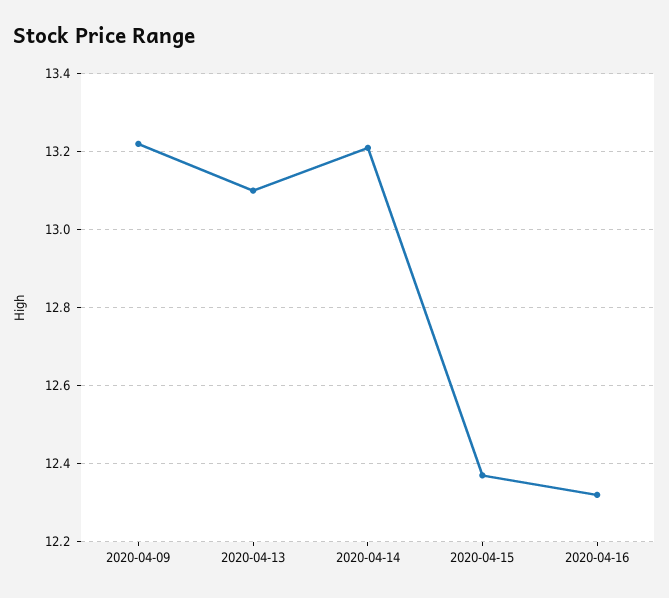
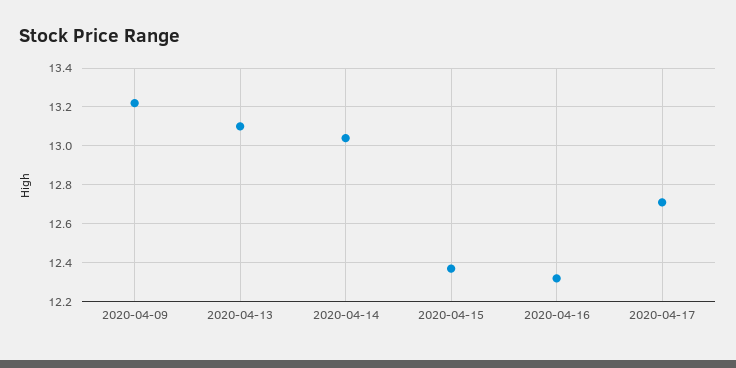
2020-04-14: 13.2 -> 13.05
2020-04-17: none -> 12.7

